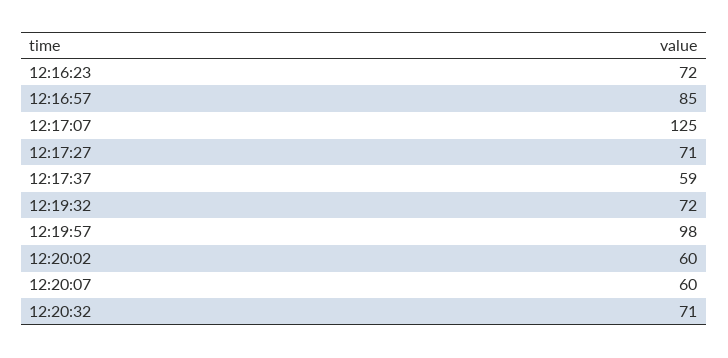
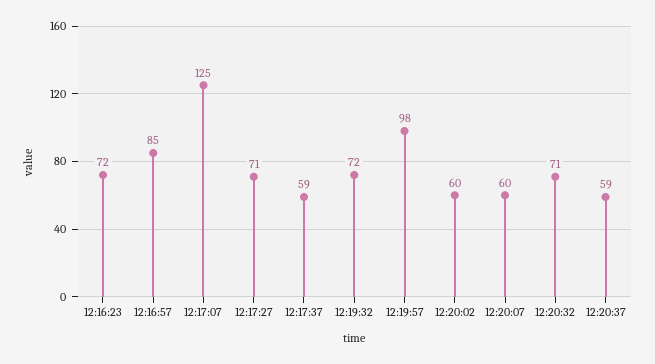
12:20:37: none -> 59

